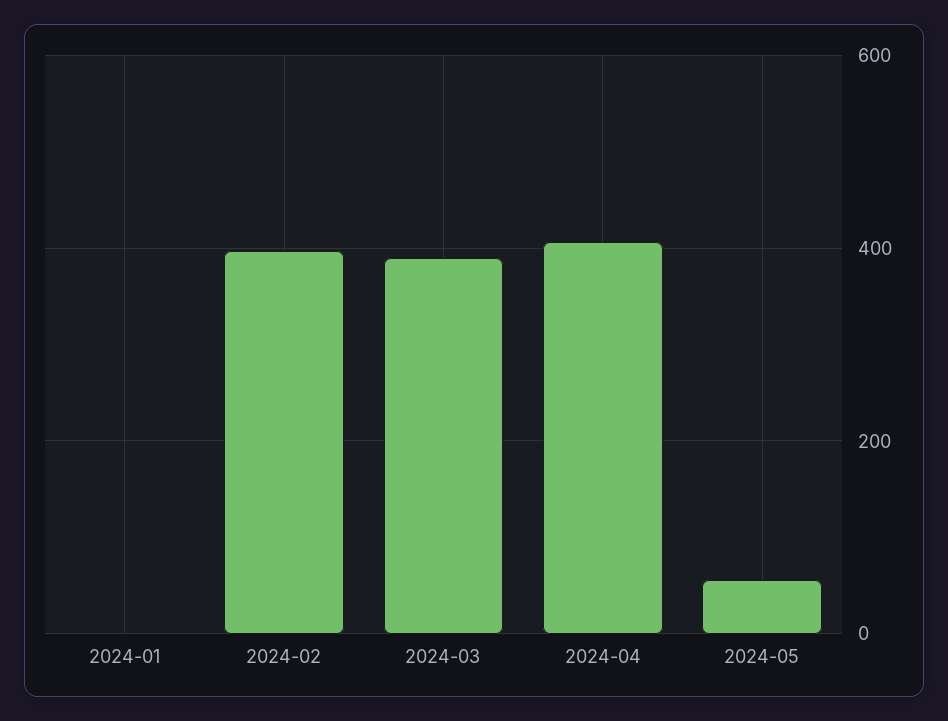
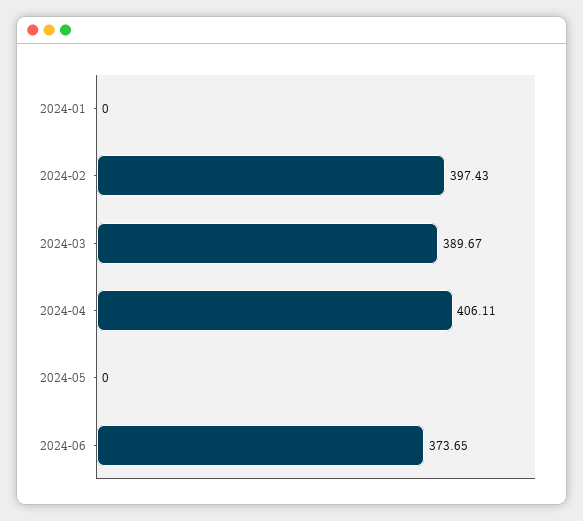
2024-05: 60 -> 0
2024-06: none -> 373.65

